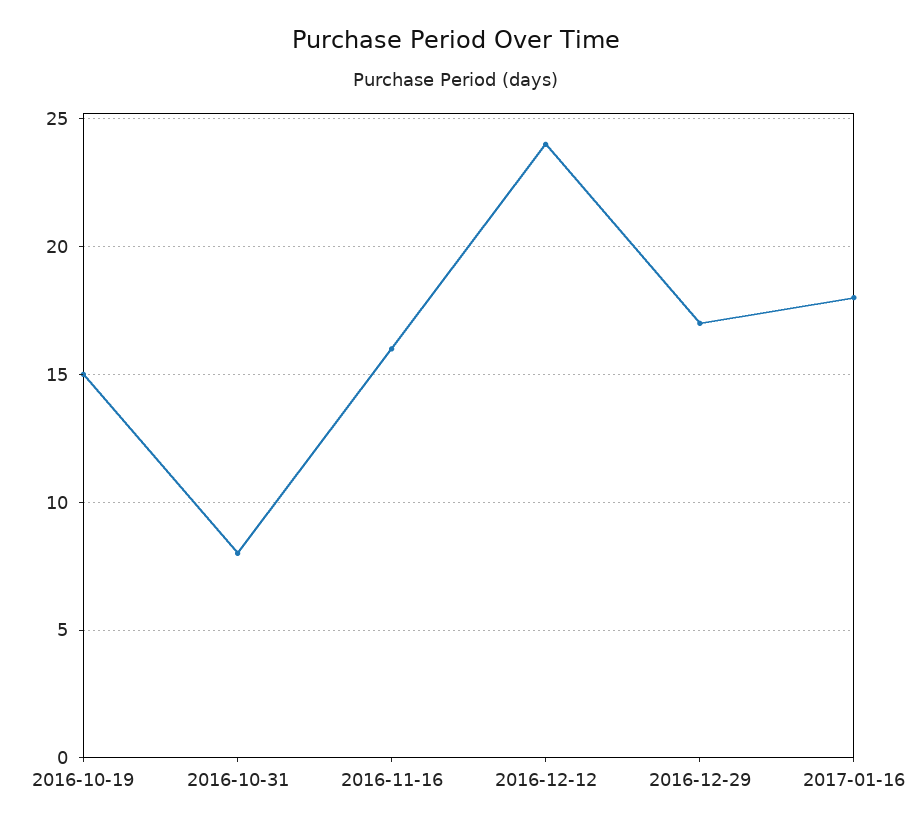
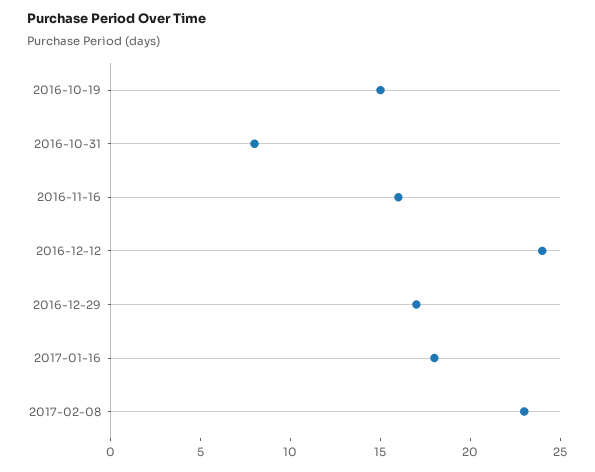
2017-02-08: none -> 23

